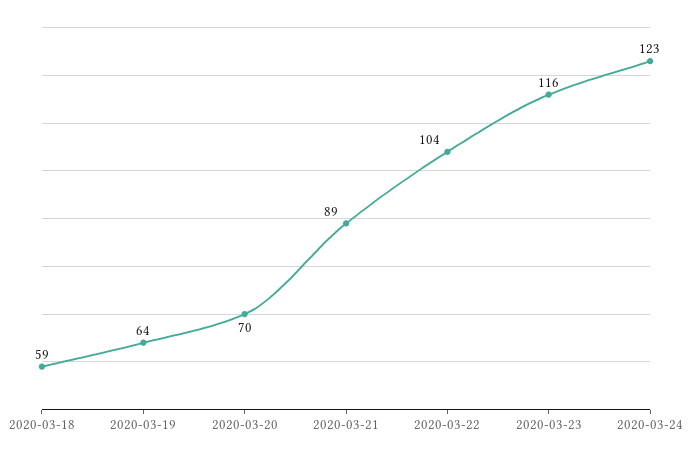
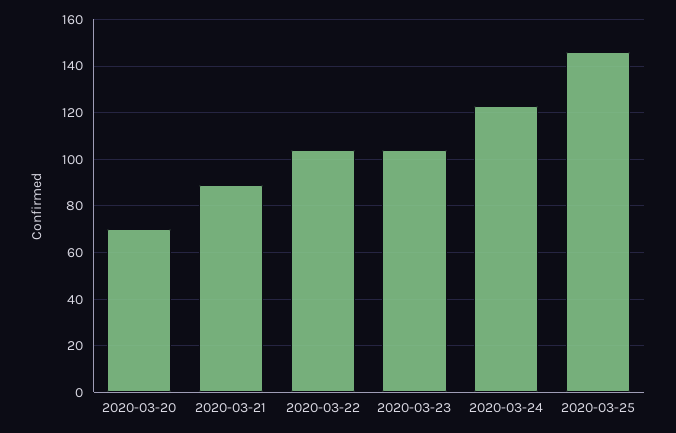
2020-03-18: 59 -> none
2020-03-19: 64 -> none
2020-03-23: 116 -> 105
2020-03-25: none -> 145

